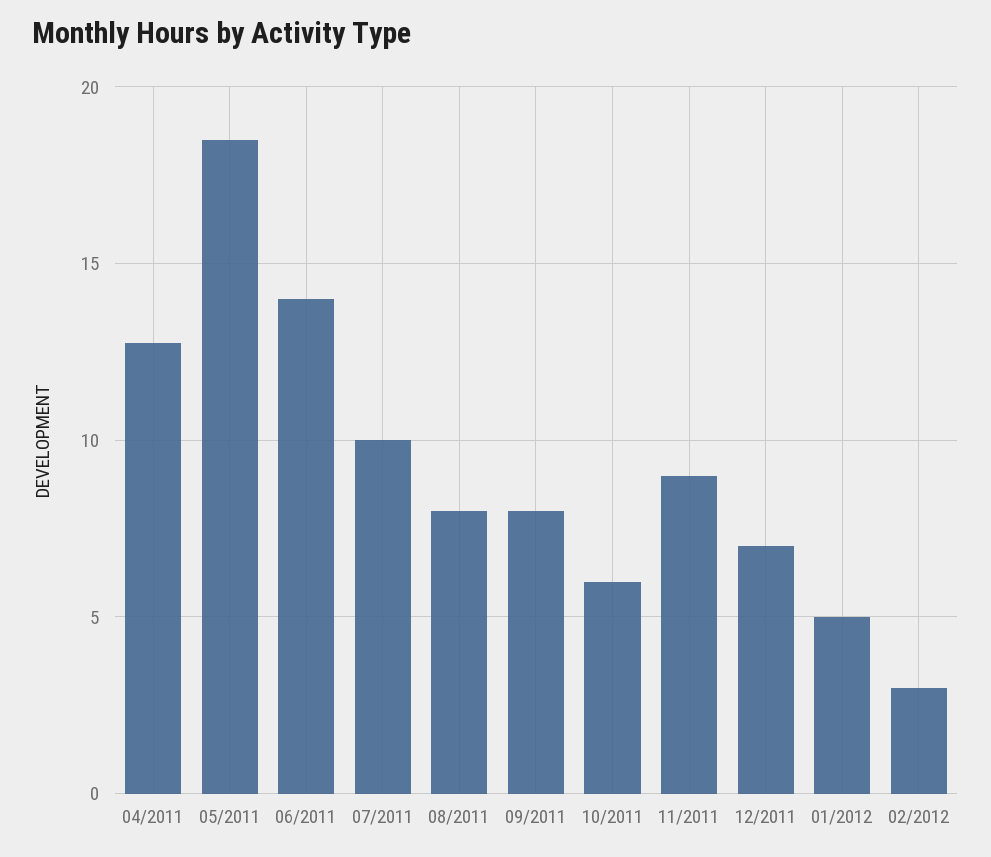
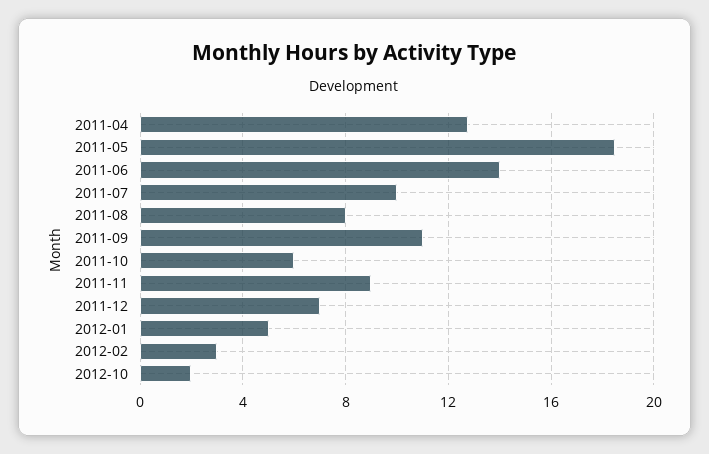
09/2011: 8 -> 11
2012-10: none -> 2

